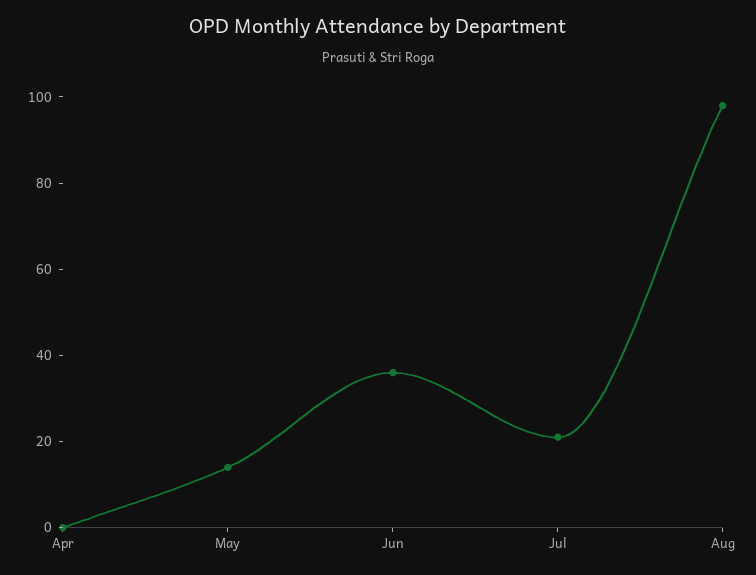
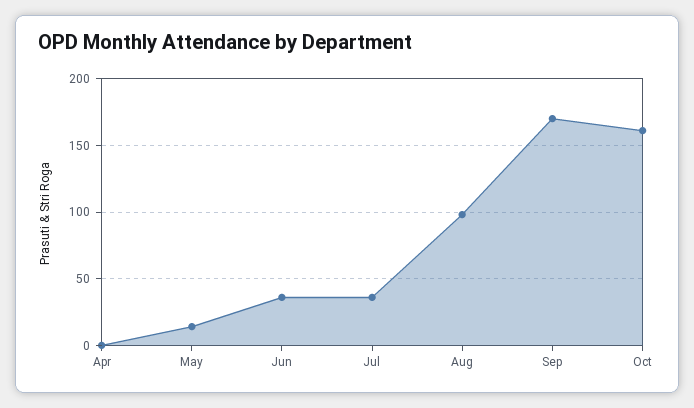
Jul: 20 -> 35
Sep: none -> 170
Oct: none -> 160

